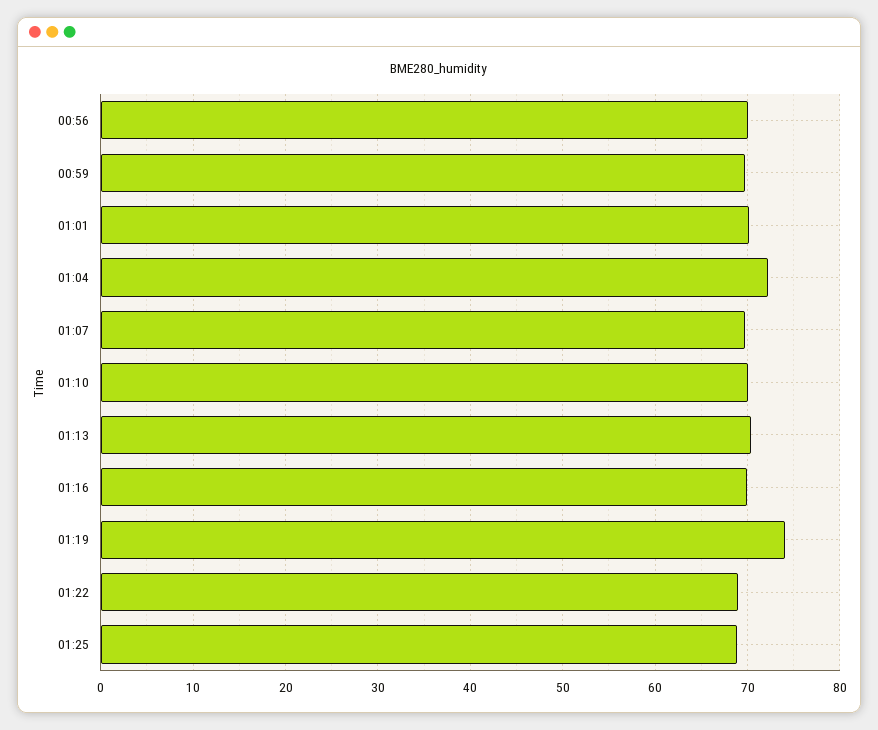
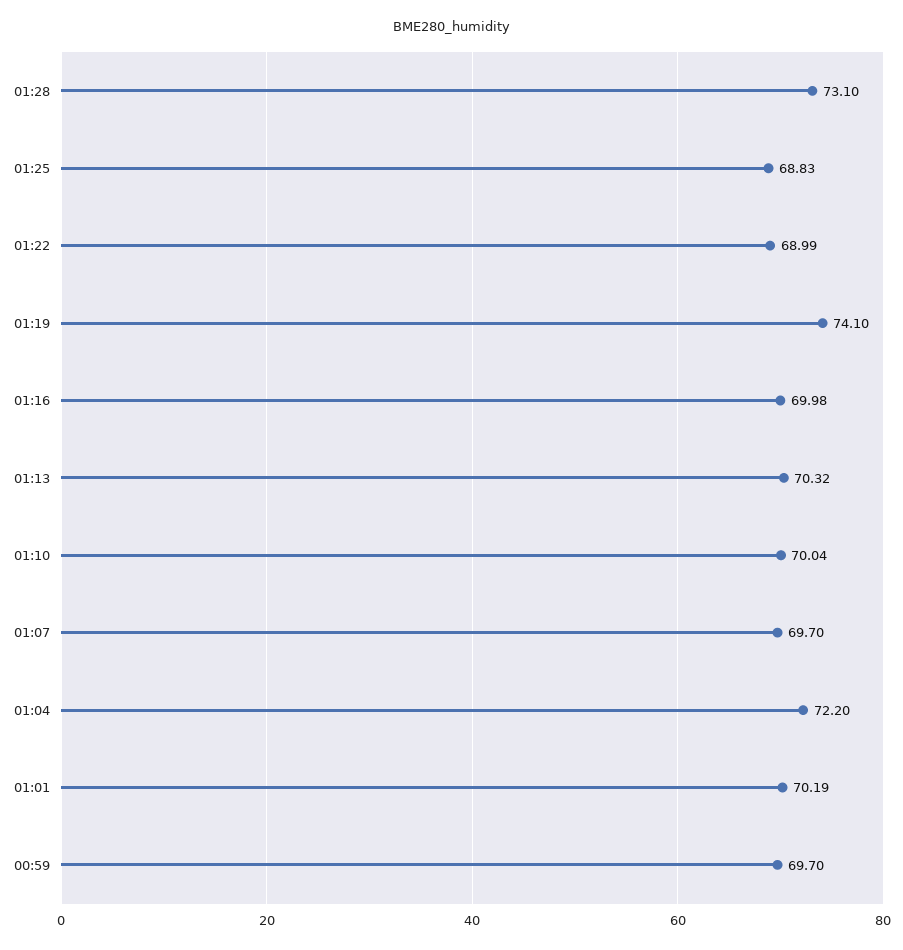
00:56: 70 -> none
01:28: none -> 73.1

